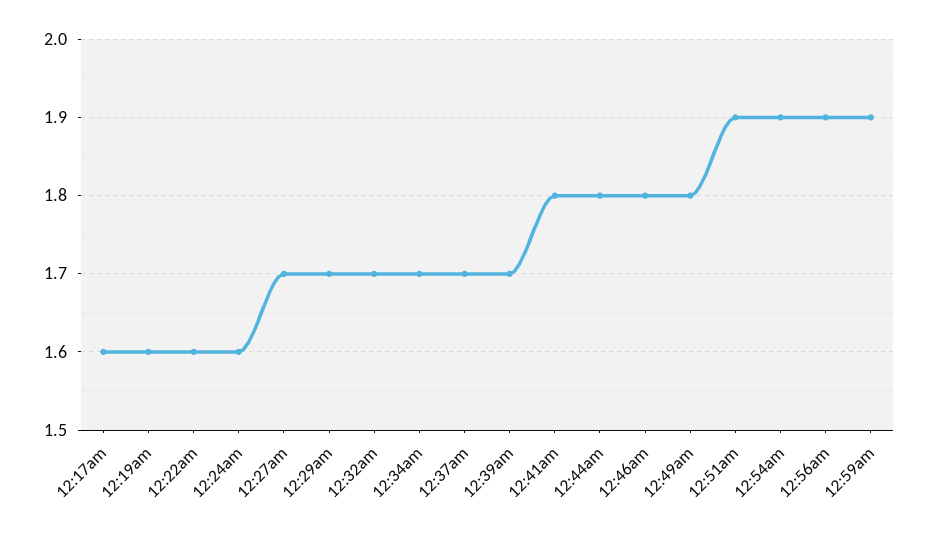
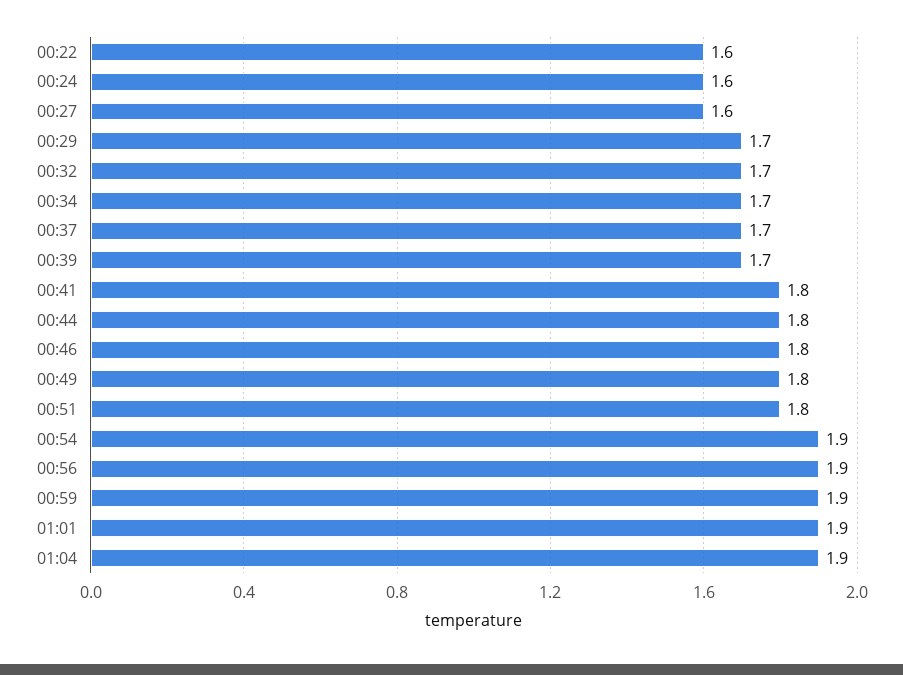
12:17am: 1.6 -> none
12:19am: 1.6 -> none
12:27am: 1.7 -> 1.6
12:51am: 1.9 -> 1.8
01:01: none -> 1.9
01:04: none -> 1.9

